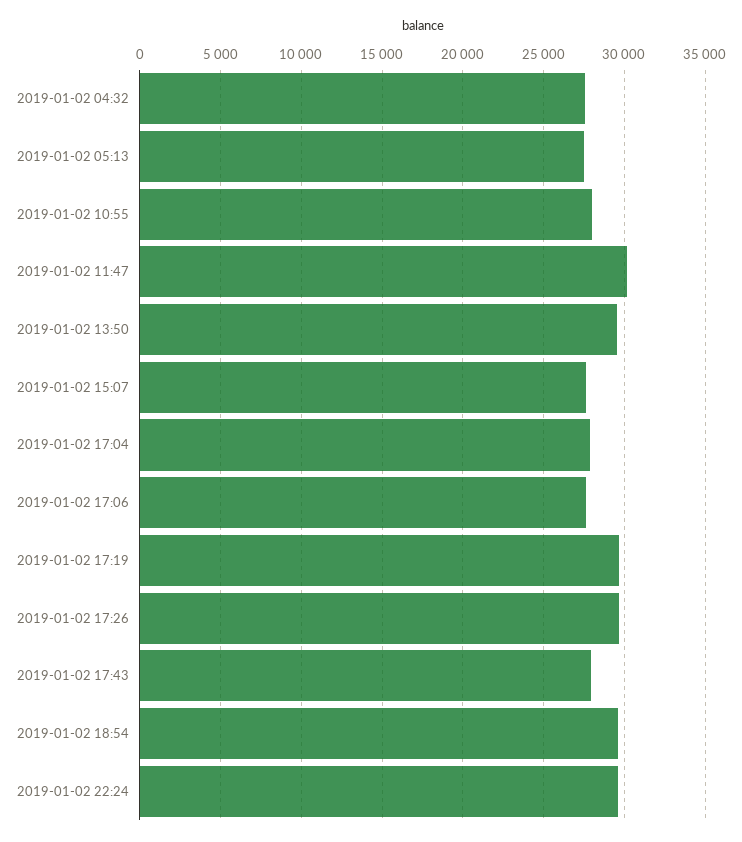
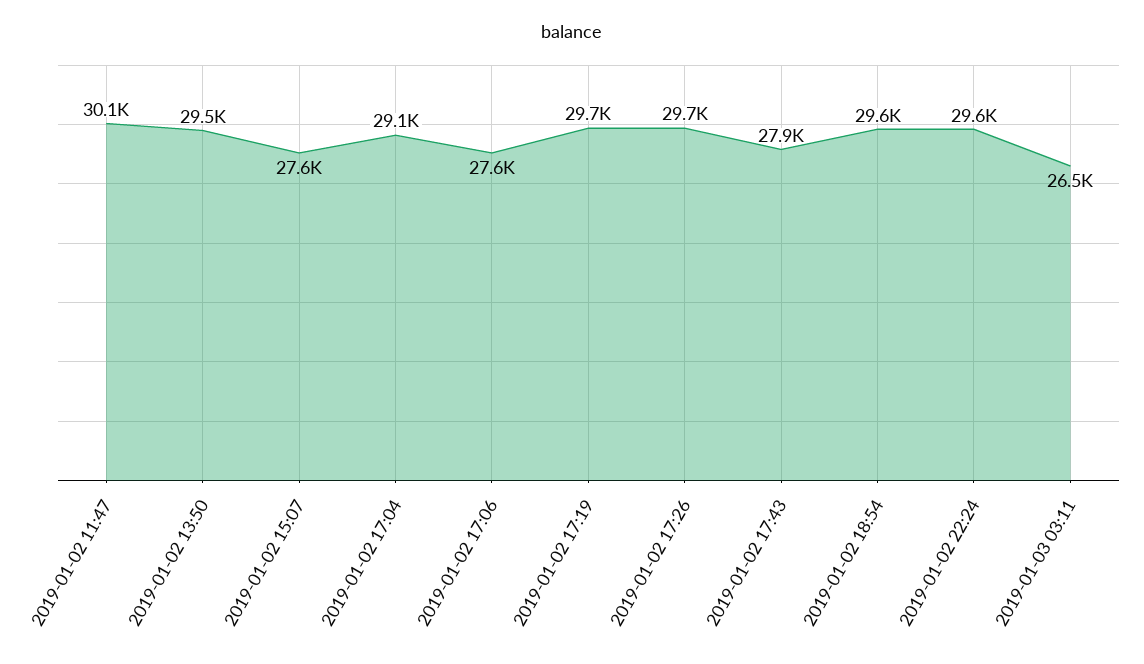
2019-01-02 04:32: 27500 -> none
2019-01-02 05:13: 27500 -> none
2019-01-02 10:55: 28000 -> none
2019-01-02 17:04: 28000 -> 29100
2019-01-03 03:11: none -> 26500

